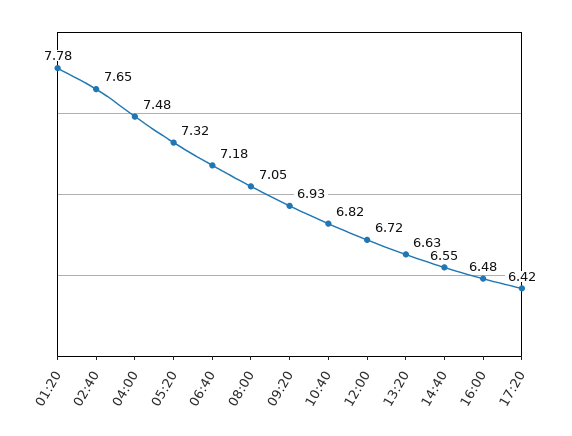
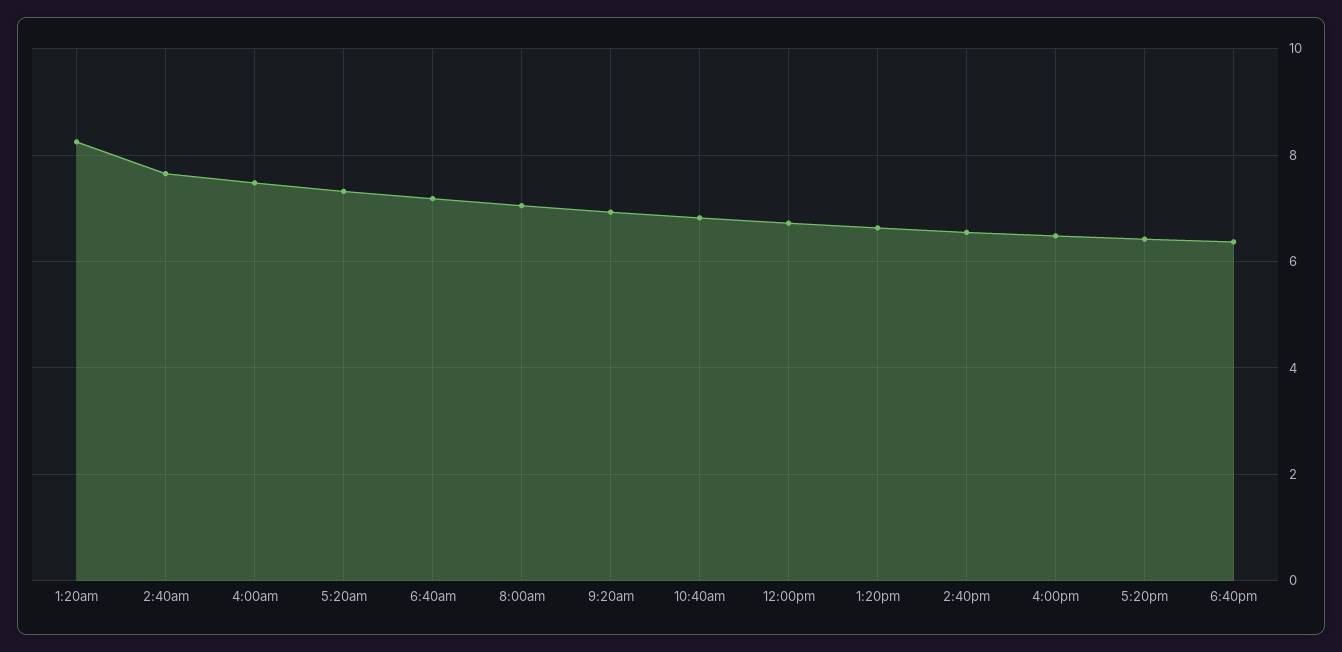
01:20: 7.78 -> 8.2
6:40pm: none -> 6.4

